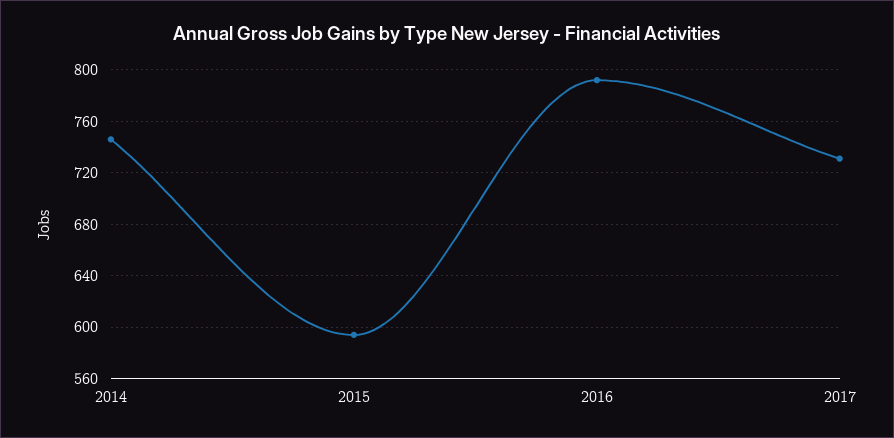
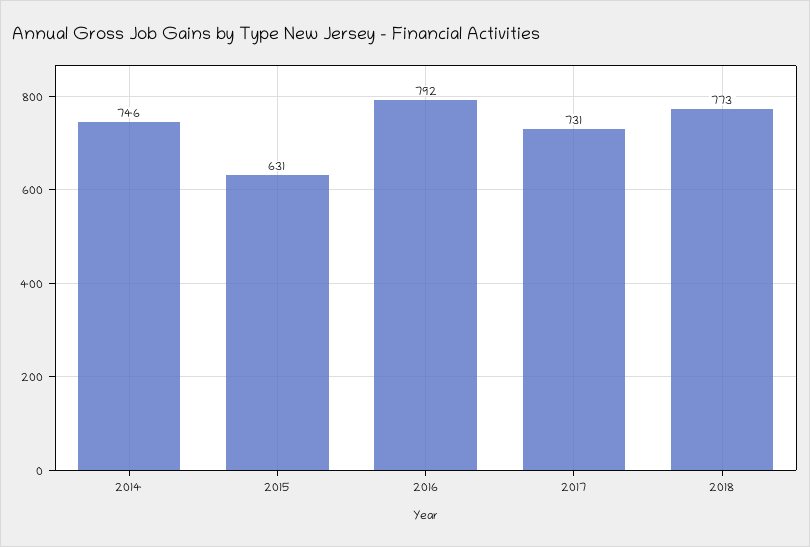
2015: 595 -> 631
2018: none -> 773

